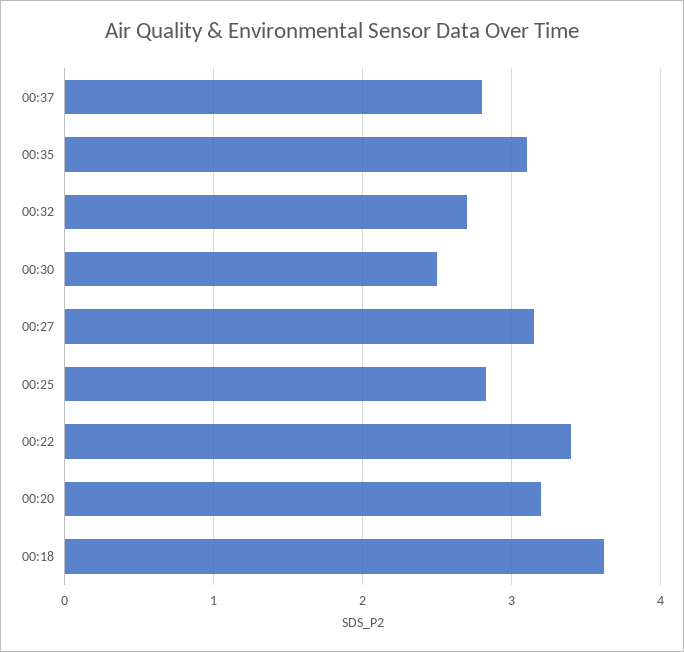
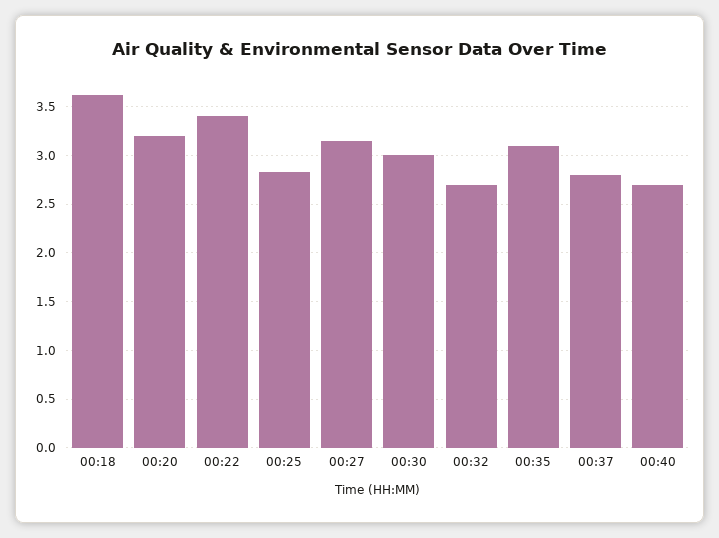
00:30: 2.5 -> 3
00:40: none -> 2.7

